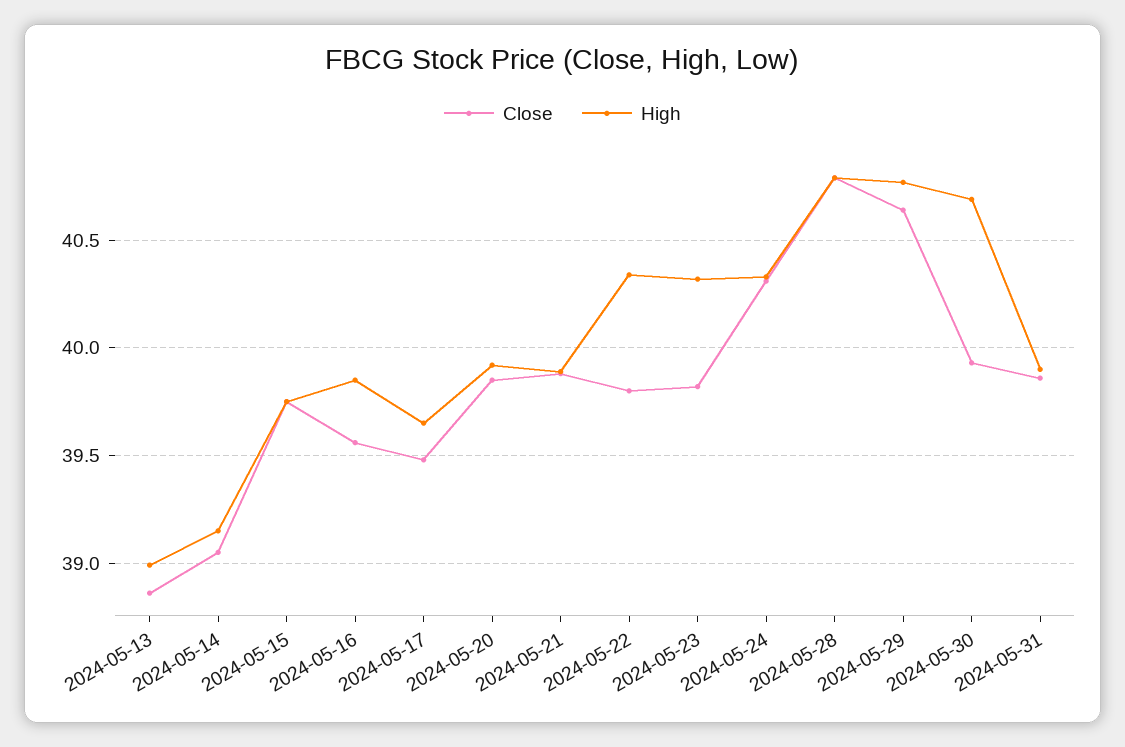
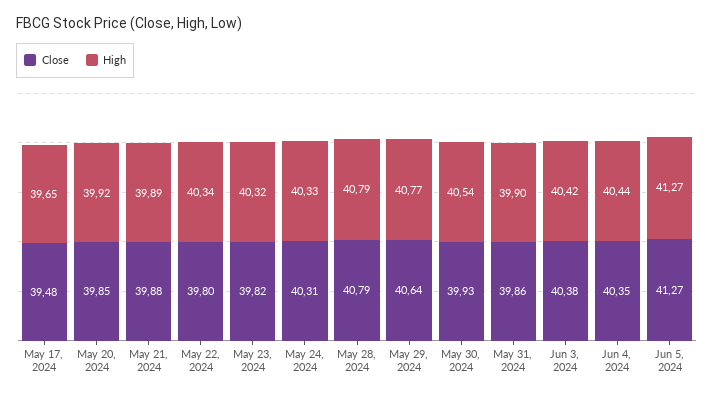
Close, 2024-05-13: 38.85 -> none
High, 2024-05-13: 39 -> none
Close, 2024-05-14: 39.05 -> none
High, 2024-05-14: 39.15 -> none
Close, 2024-05-15: 39.75 -> none
High, 2024-05-15: 39.75 -> none
Close, 2024-05-16: 39.55 -> none
High, 2024-05-16: 39.85 -> none
High, 2024-05-30: 40.7 -> 40.54
Close, Jun 3, 2024: none -> 40.38
High, Jun 3, 2024: none -> 40.42
Close, Jun 4, 2024: none -> 40.35
High, Jun 4, 2024: none -> 40.44
Close, Jun 5, 2024: none -> 41.27
High, Jun 5, 2024: none -> 41.27

